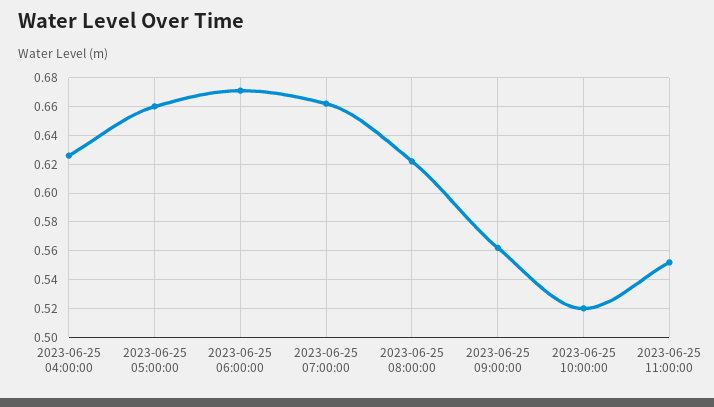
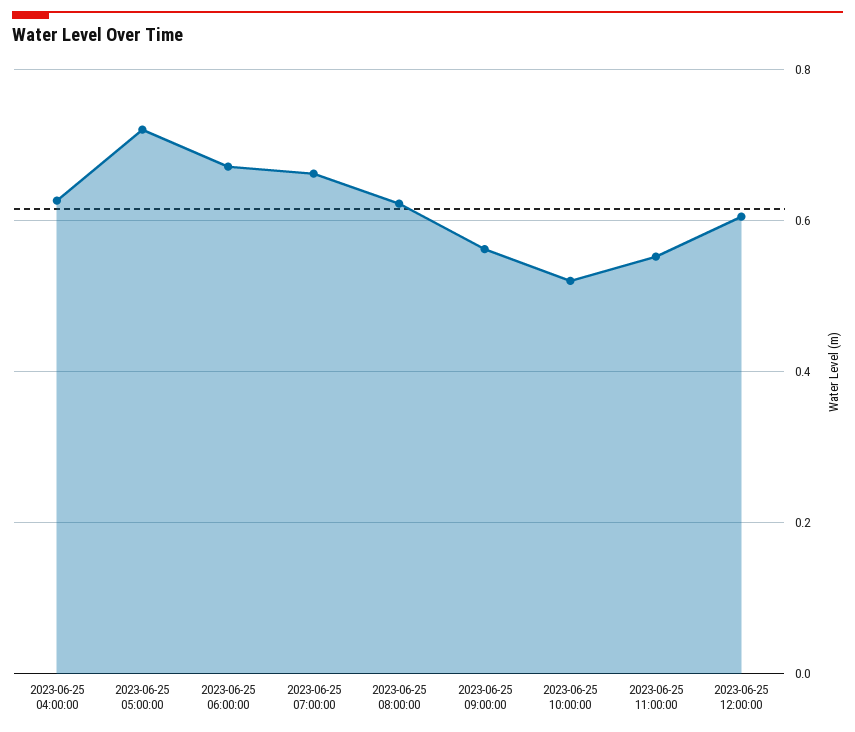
2023-06-25 05:00:00: 0.66 -> 0.72
2023-06-25 12:00:00: none -> 0.6

